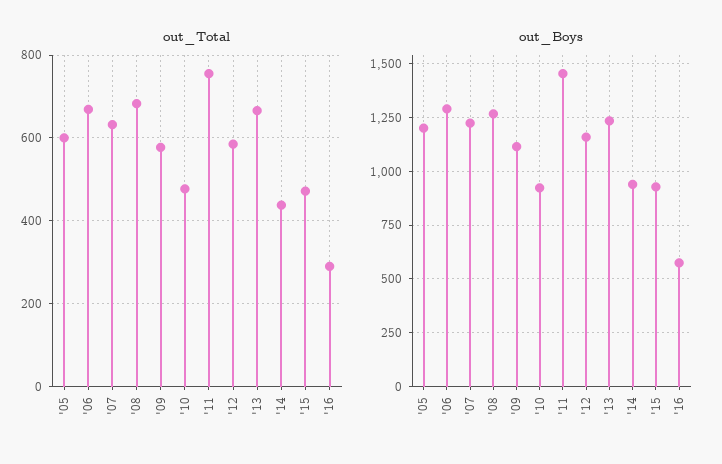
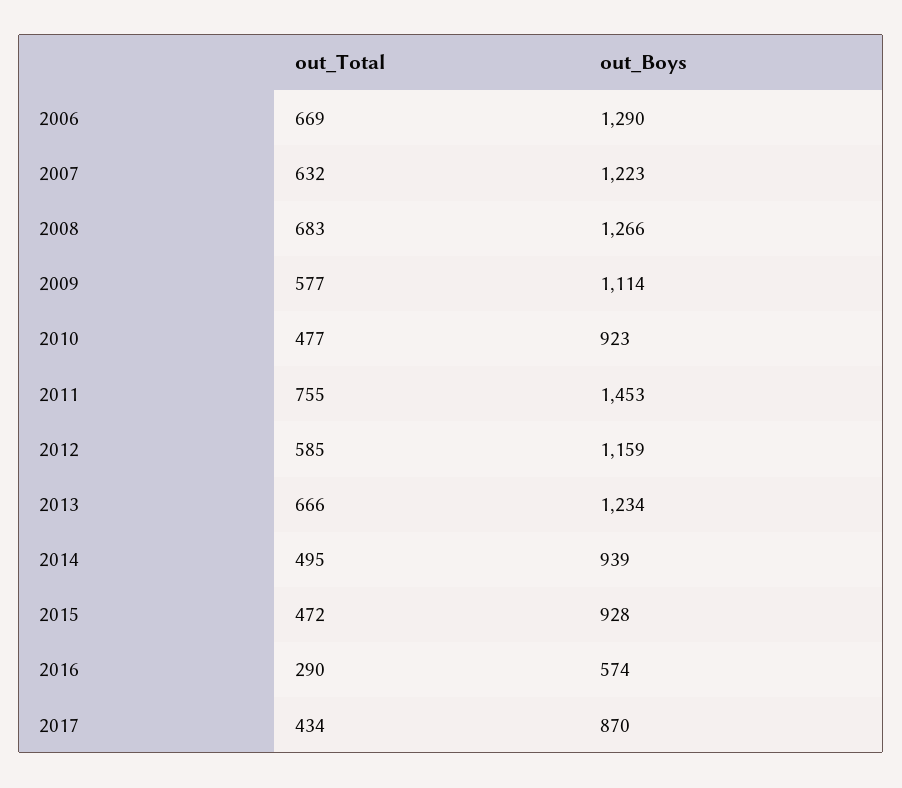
out_Total, '05: 600 -> none
out_Total, '14: 440 -> 495
out_Boys, '05: 1200 -> none
out_Total, 2017: none -> 434
out_Boys, 2017: none -> 870

